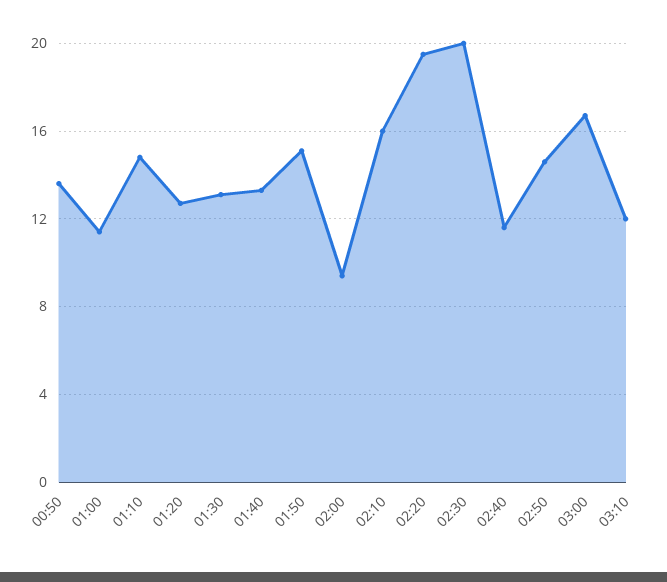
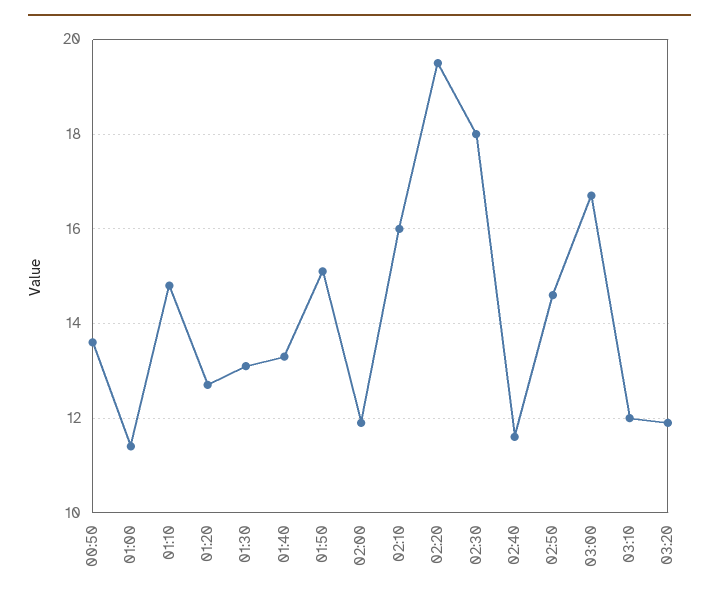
02:00: 9.5 -> 12
02:30: 20 -> 18
03:20: none -> 12

